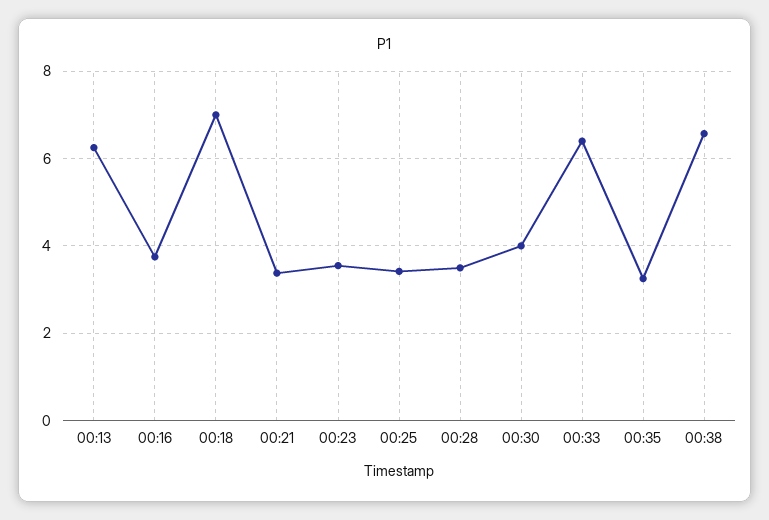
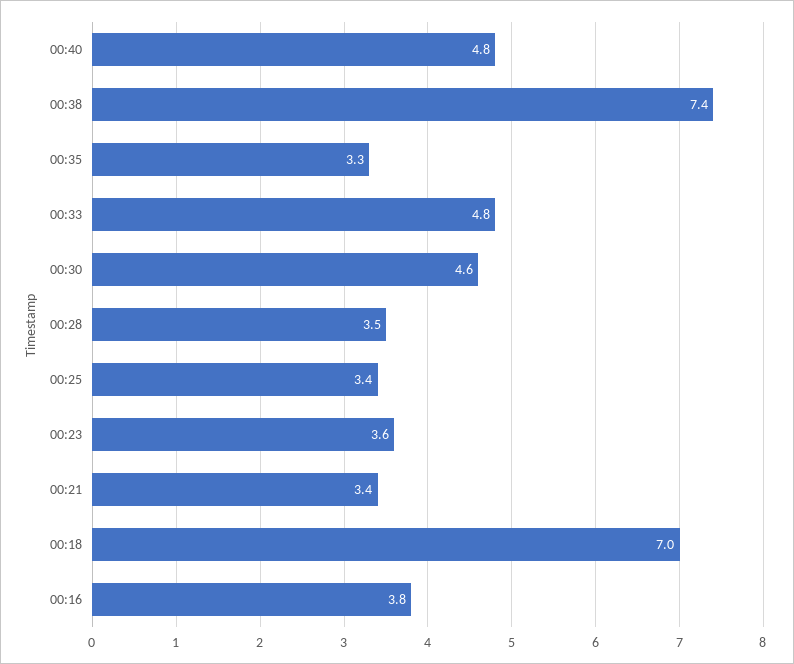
00:13: 6.2 -> none
00:30: 4 -> 4.6
00:33: 6.4 -> 4.8
00:38: 6.6 -> 7.4
00:40: none -> 4.8

